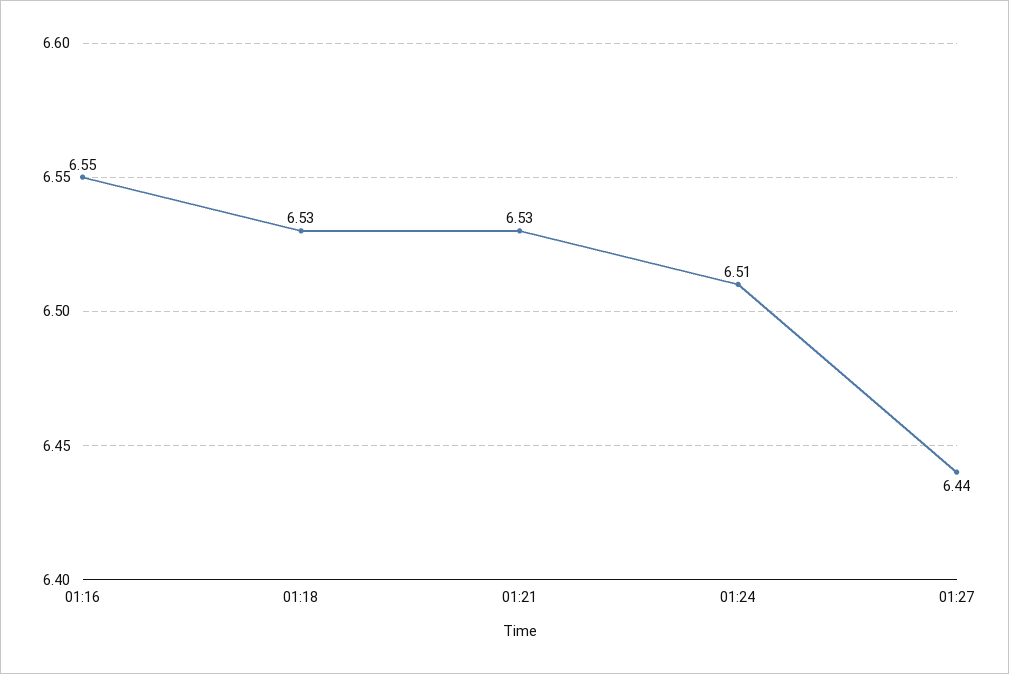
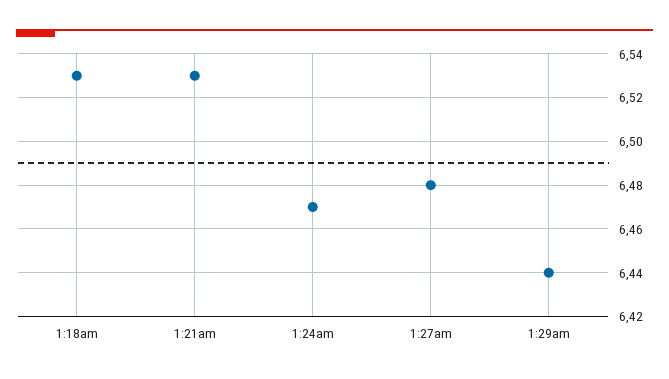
01:16: 6.55 -> none
01:24: 6.51 -> 6.47
01:27: 6.44 -> 6.48
1:29am: none -> 6.44

